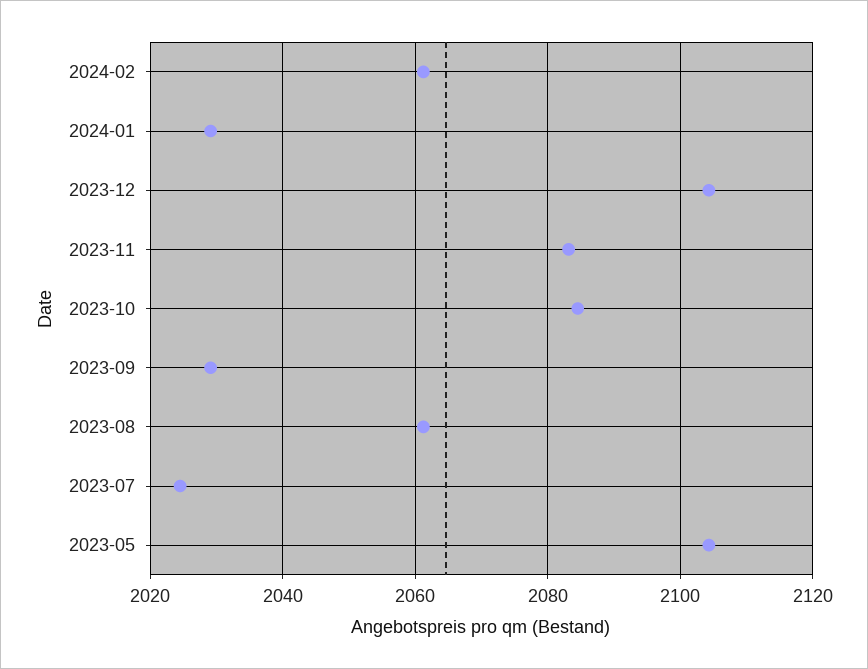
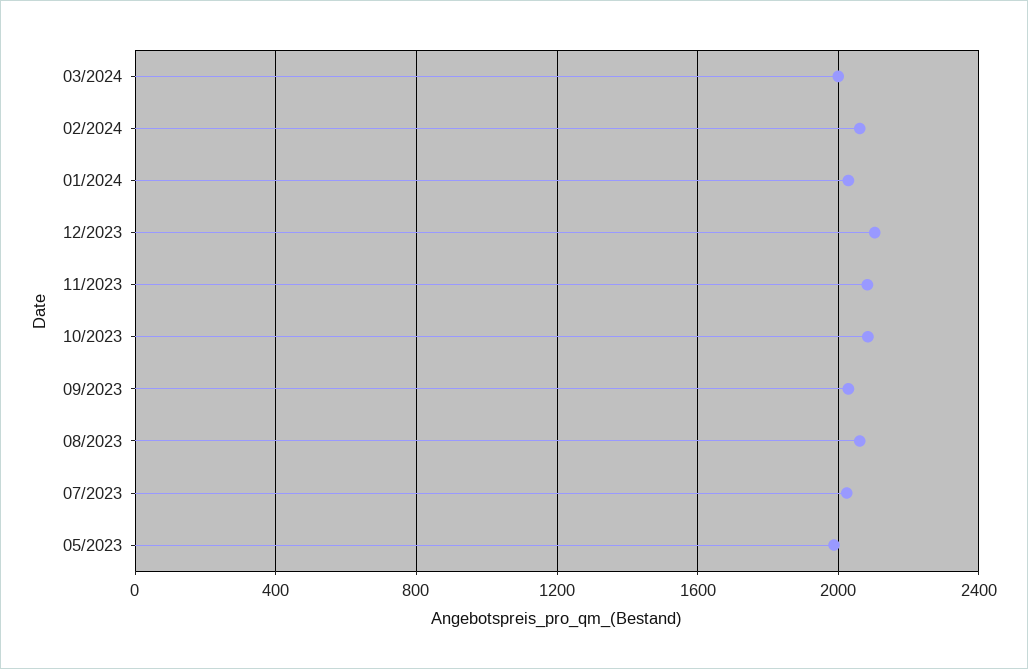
2023-05: 2104 -> 2000
03/2024: none -> 2000

